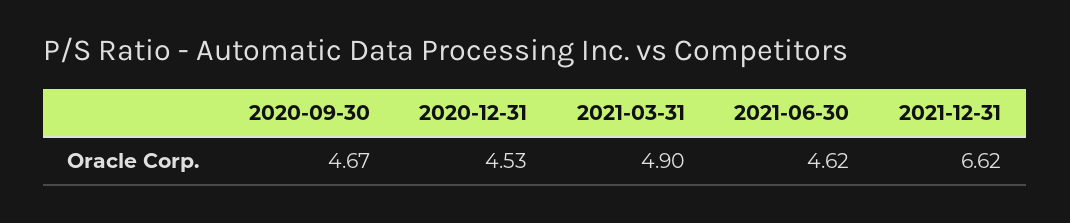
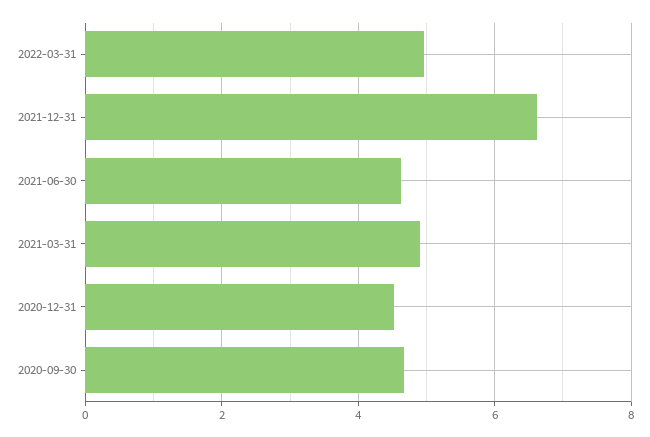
2022-03-31: none -> 5

